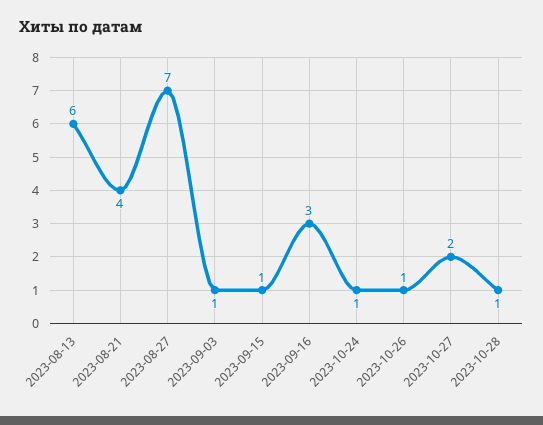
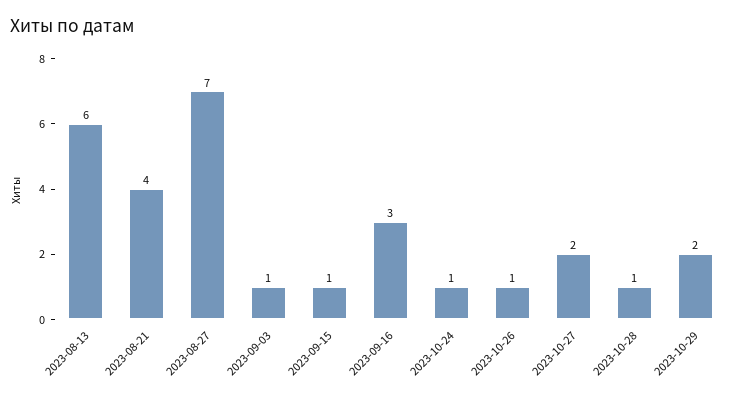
2023-10-29: none -> 2

